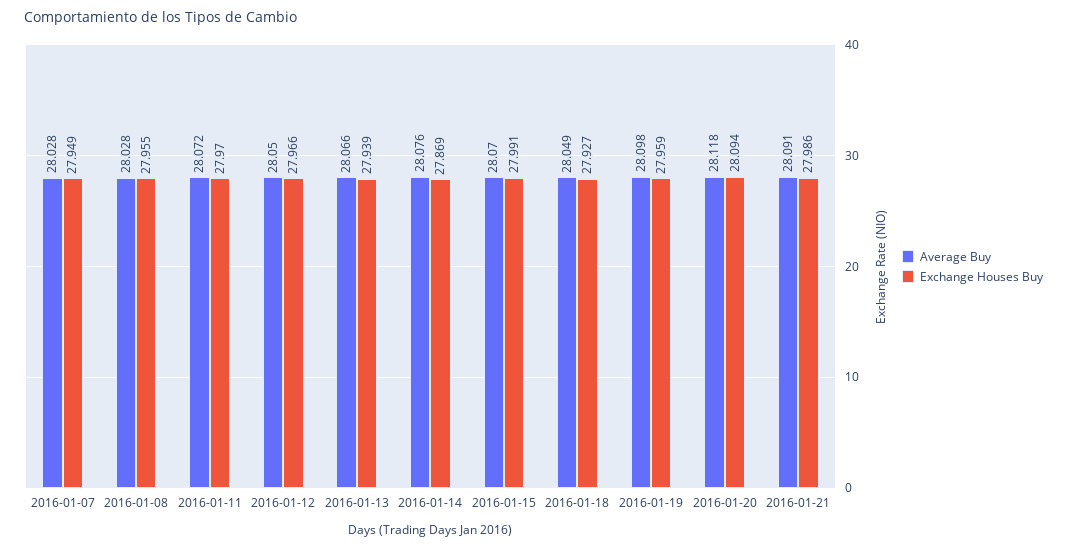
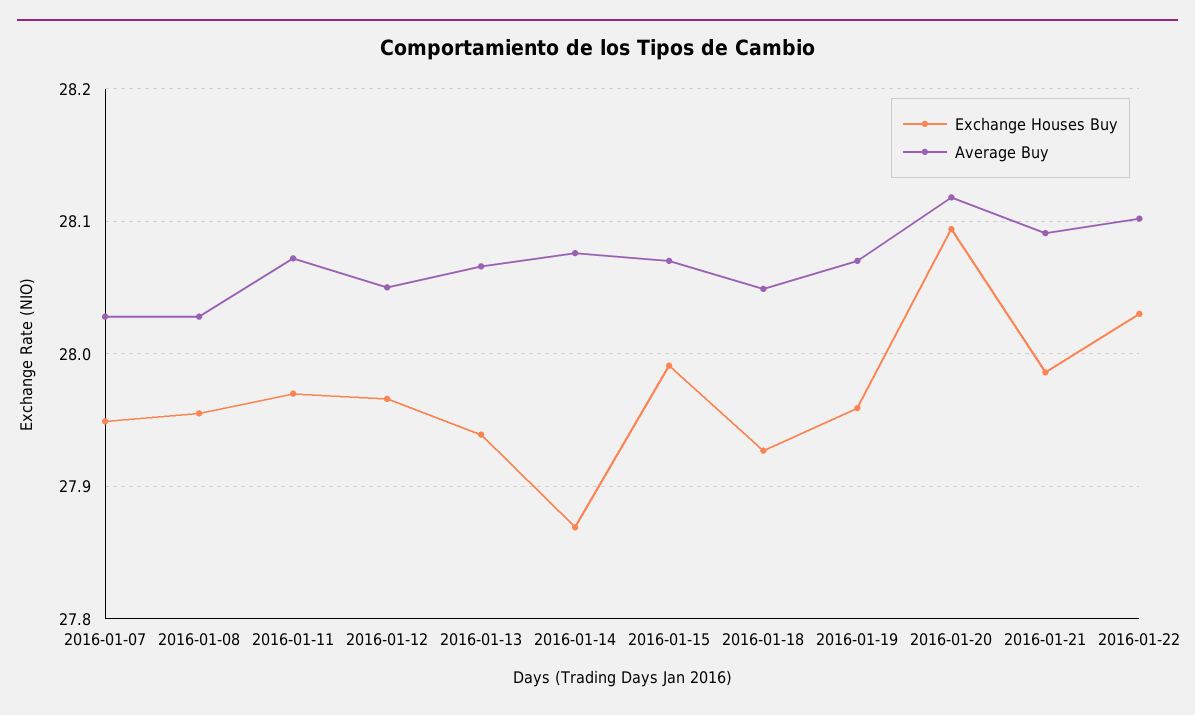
Average Buy, 2016-01-19: 28.098 -> 28.07
Exchange Houses Buy, 2016-01-22: none -> 28.03
Average Buy, 2016-01-22: none -> 28.1

